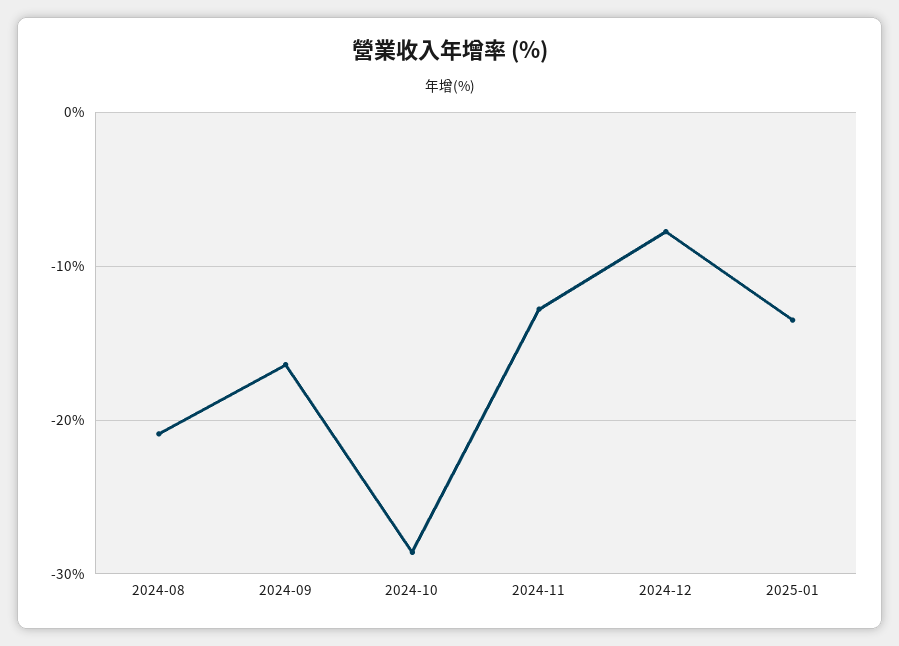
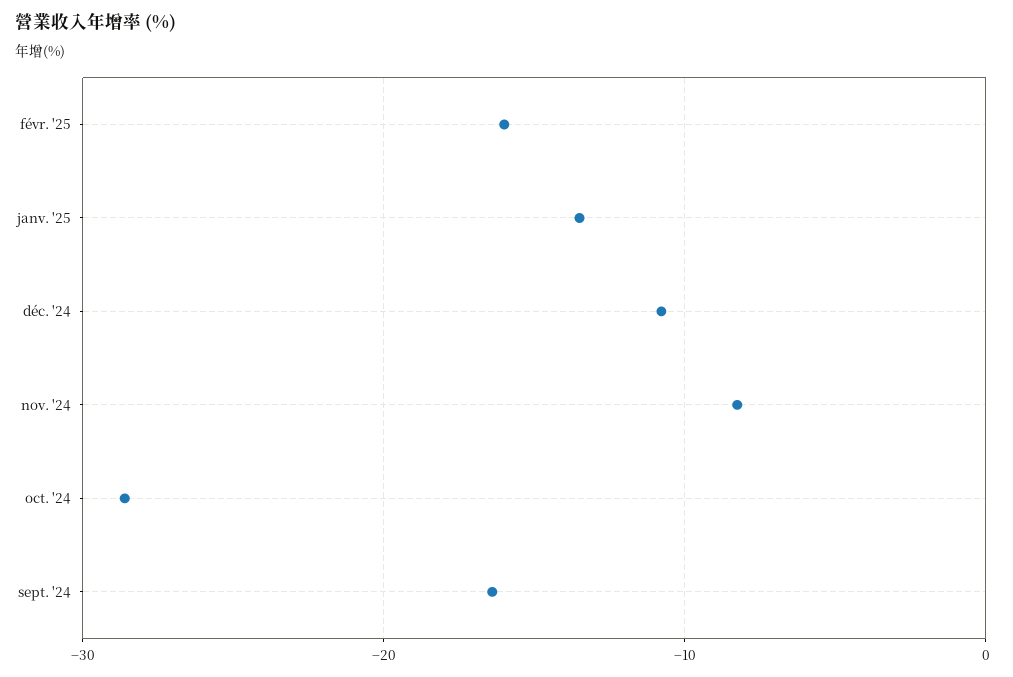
2024-08: -21 -> none
2024-11: -13 -> -8
2024-12: -8 -> -11
févr. '25: none -> -16

